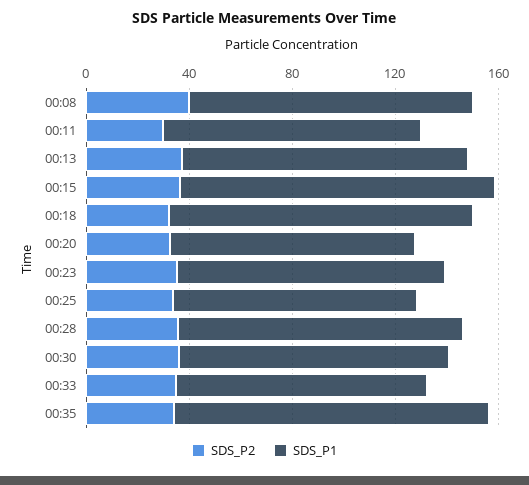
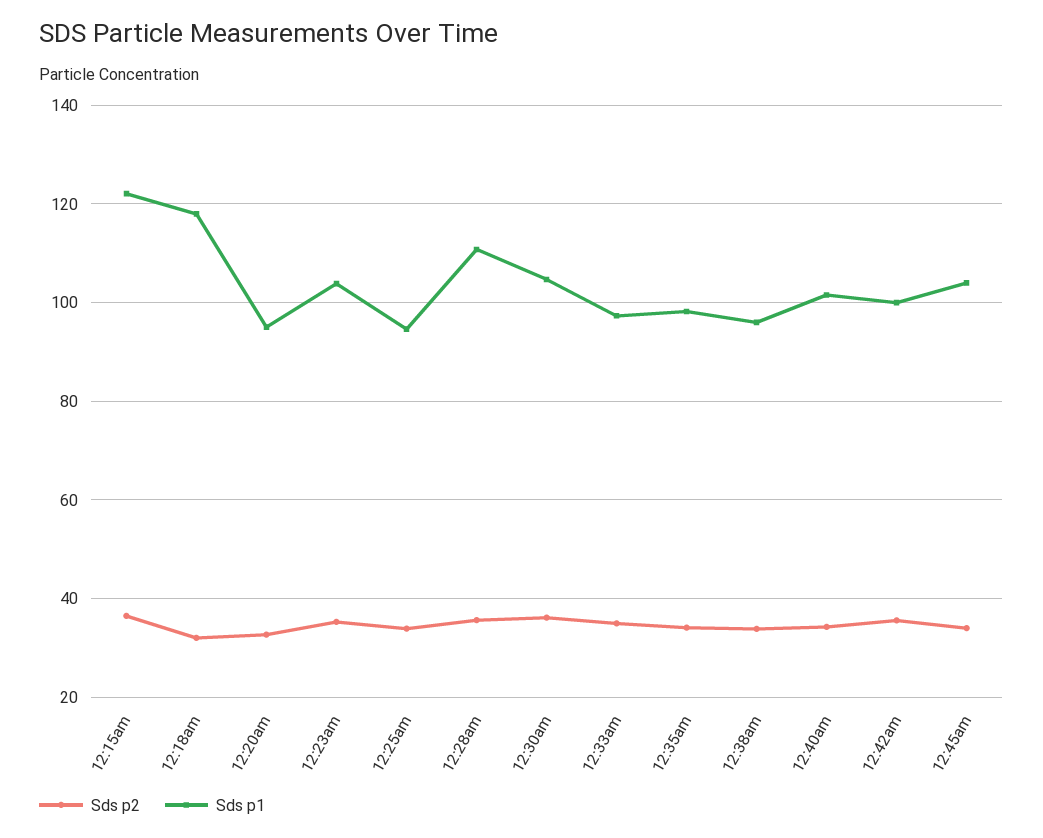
SDS_P2, 00:08: 40 -> none
SDS_P1, 00:08: 110 -> none
SDS_P2, 00:11: 30 -> none
SDS_P1, 00:11: 100 -> none
SDS_P2, 00:13: 40 -> none
SDS_P1, 00:13: 110 -> none
SDS_P1, 00:35: 120 -> 98
SDS_P2, 12:38am: none -> 34
SDS_P1, 12:38am: none -> 96
SDS_P2, 12:40am: none -> 34
SDS_P1, 12:40am: none -> 102
SDS_P2, 12:42am: none -> 36
SDS_P1, 12:42am: none -> 100
SDS_P2, 12:45am: none -> 34
SDS_P1, 12:45am: none -> 104

